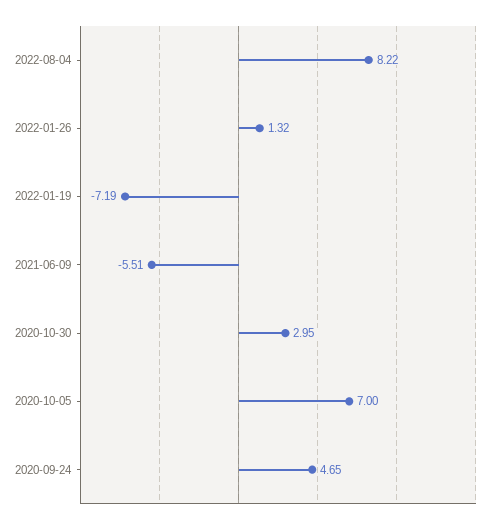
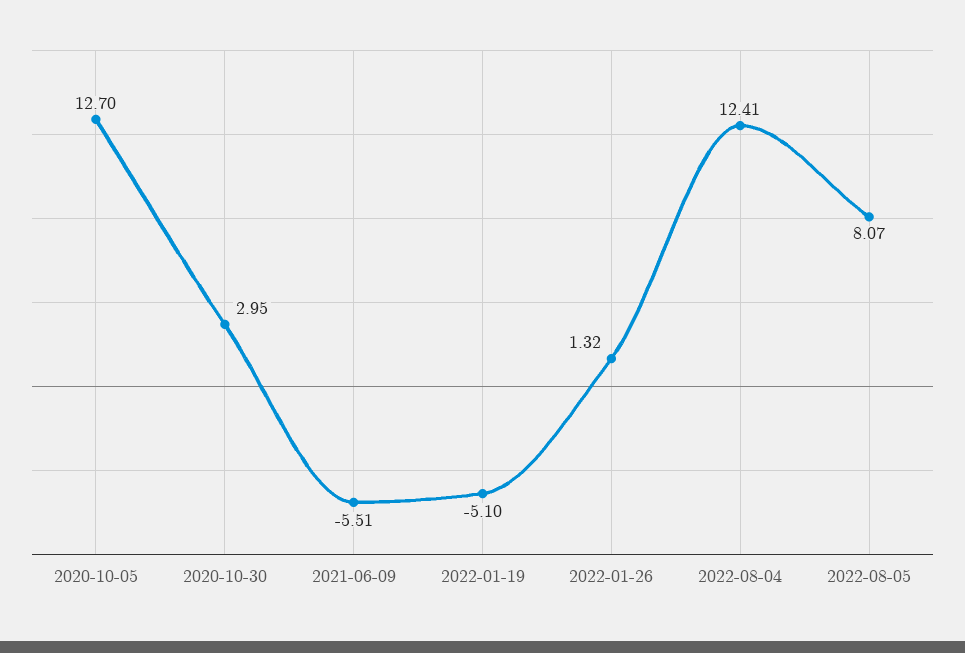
2022-08-04: 8.22 -> 12.41
2022-01-19: -7.19 -> -5.1
2020-10-05: 7 -> 12.7
2020-09-24: 4.65 -> none
2022-08-05: none -> 8.07

